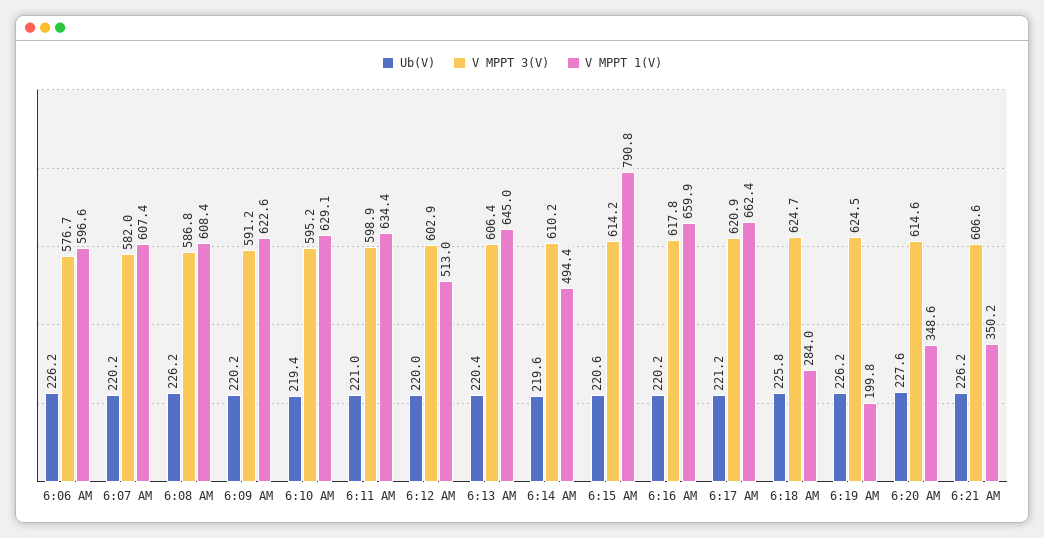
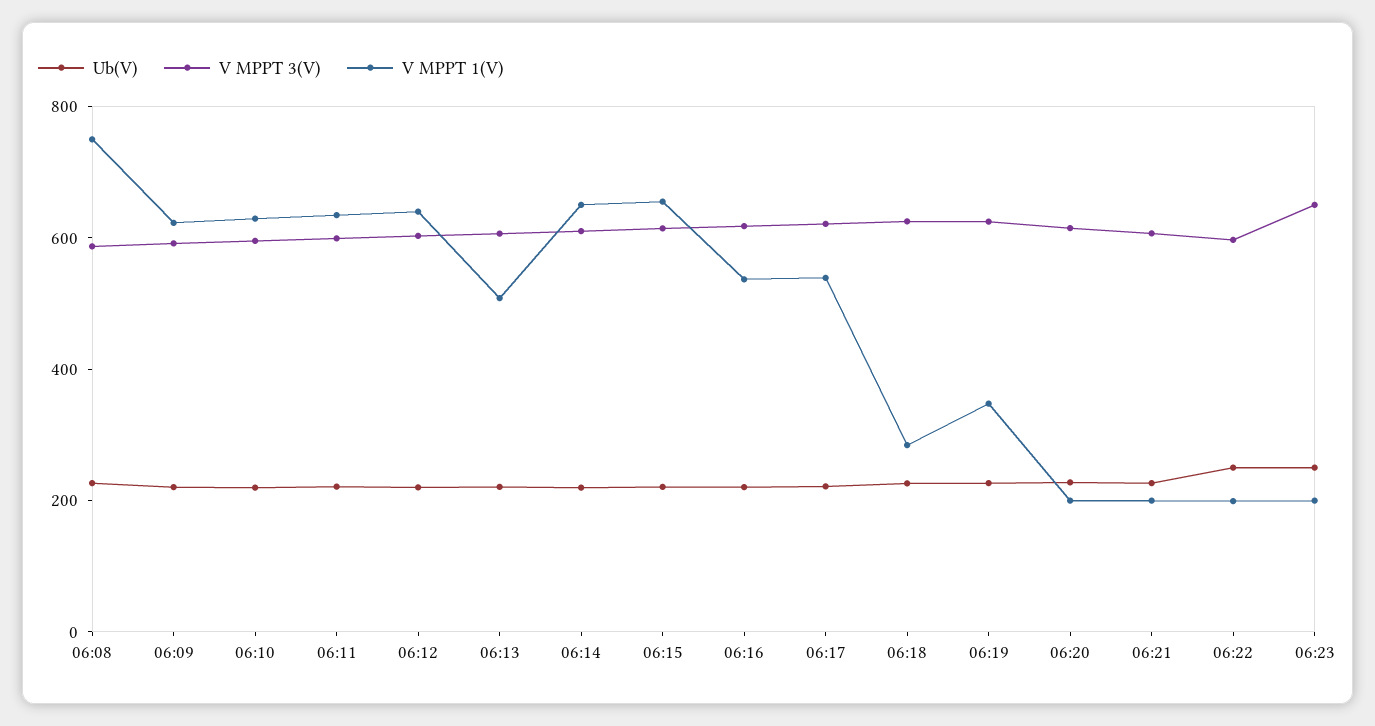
Ub(V), 6:06 AM: 226.2 -> none
V MPPT 3(V), 6:06 AM: 576.7 -> none
V MPPT 1(V), 6:06 AM: 596.6 -> none
Ub(V), 6:07 AM: 220.2 -> none
V MPPT 3(V), 6:07 AM: 582 -> none
V MPPT 1(V), 6:07 AM: 607.4 -> none
V MPPT 1(V), 6:08 AM: 608.4 -> 750
V MPPT 1(V), 6:12 AM: 513 -> 650
V MPPT 1(V), 6:13 AM: 645 -> 500
V MPPT 1(V), 6:14 AM: 494.4 -> 650
V MPPT 1(V), 6:15 AM: 790.8 -> 650
V MPPT 1(V), 6:16 AM: 659.9 -> 550
V MPPT 1(V), 6:17 AM: 662.4 -> 550
V MPPT 1(V), 6:19 AM: 199.8 -> 350
V MPPT 1(V), 6:20 AM: 348.6 -> 200
V MPPT 1(V), 6:21 AM: 350.2 -> 200
Ub(V), 06:22: none -> 250
V MPPT 3(V), 06:22: none -> 600
V MPPT 1(V), 06:22: none -> 200
Ub(V), 06:23: none -> 250
V MPPT 3(V), 06:23: none -> 650
V MPPT 1(V), 06:23: none -> 200

